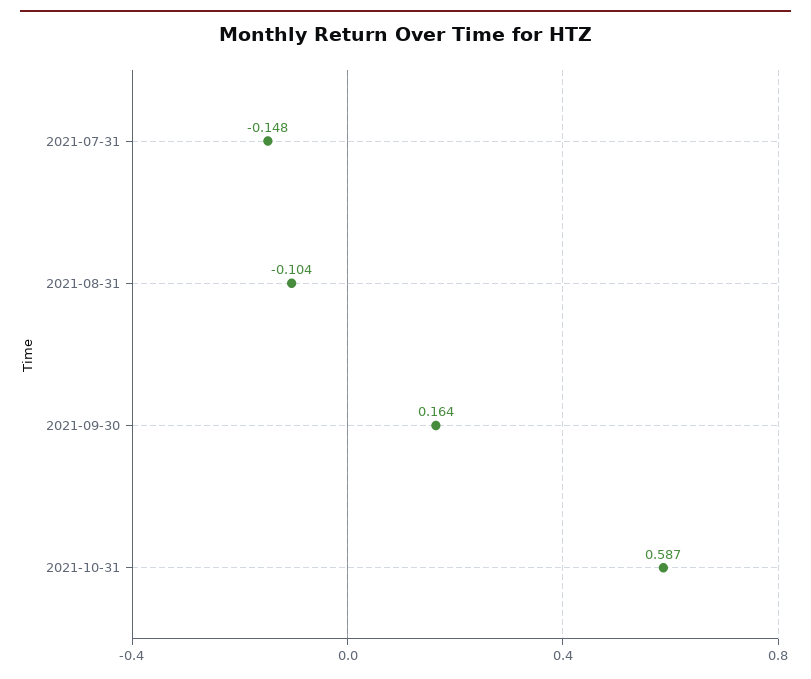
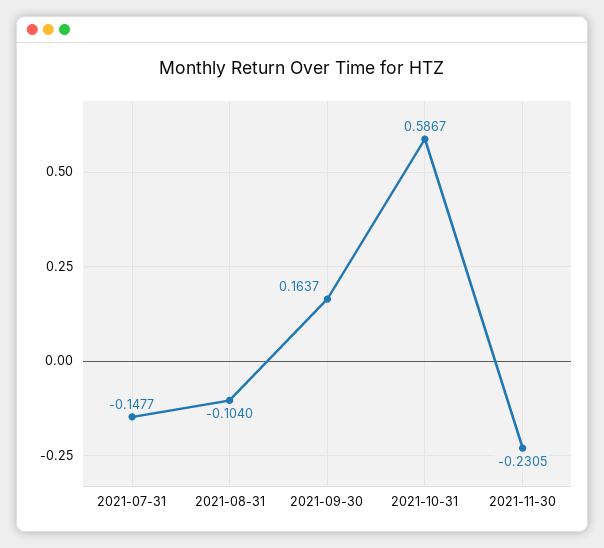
2021-11-30: none -> -0.2305

